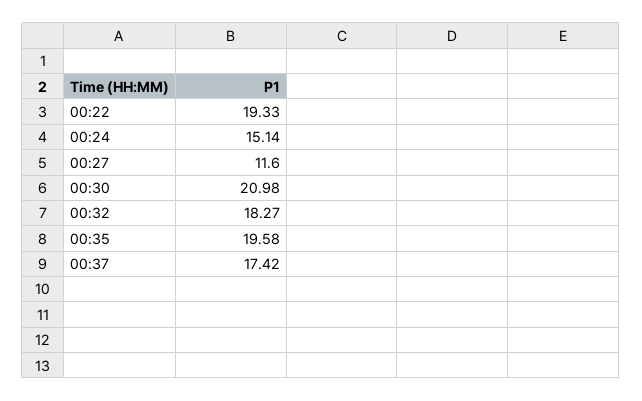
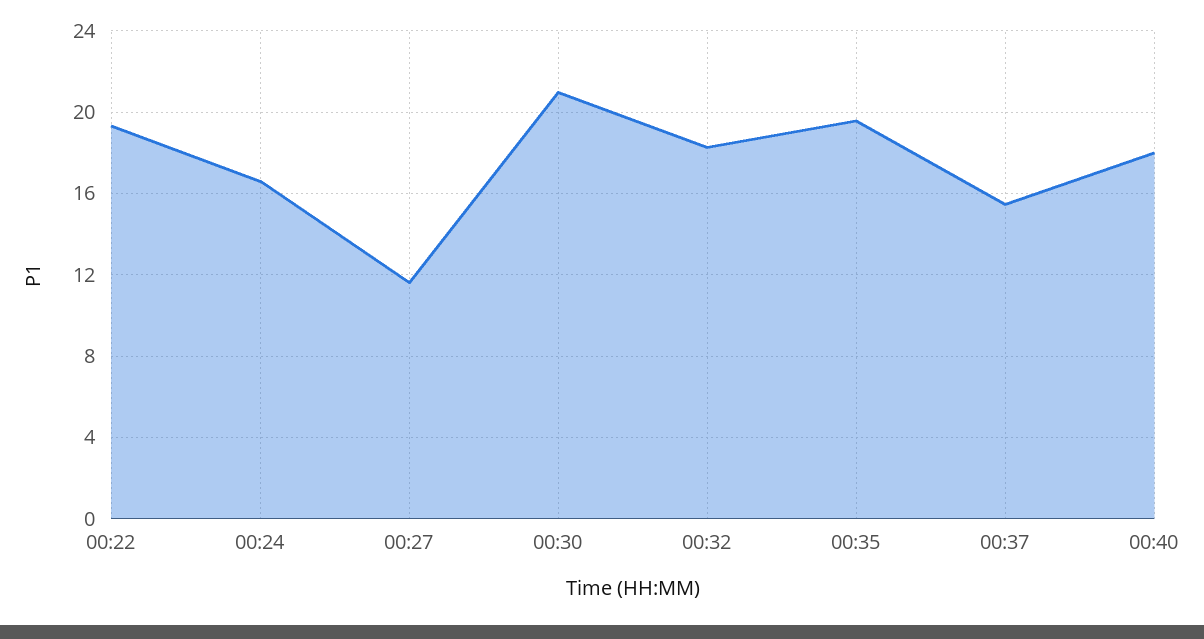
00:24: 15.14 -> 16.5
00:37: 17.42 -> 15.5
00:40: none -> 18

